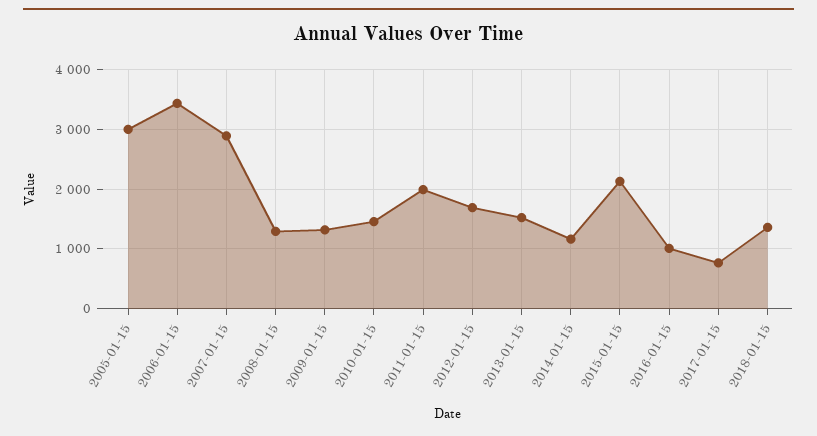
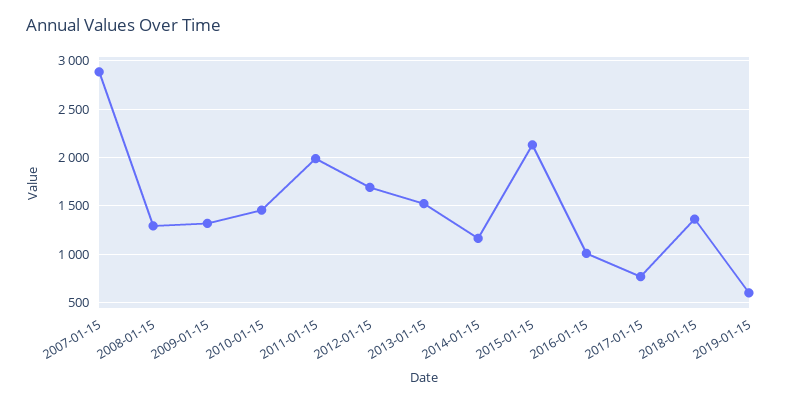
2005-01-15: 3000 -> none
2006-01-15: 3400 -> none
2019-01-15: none -> 600

